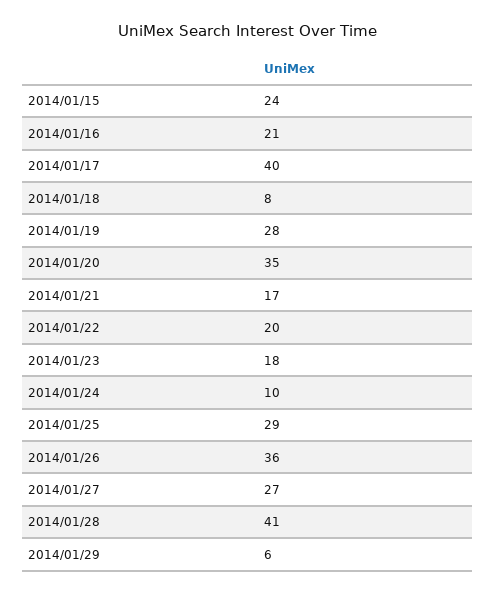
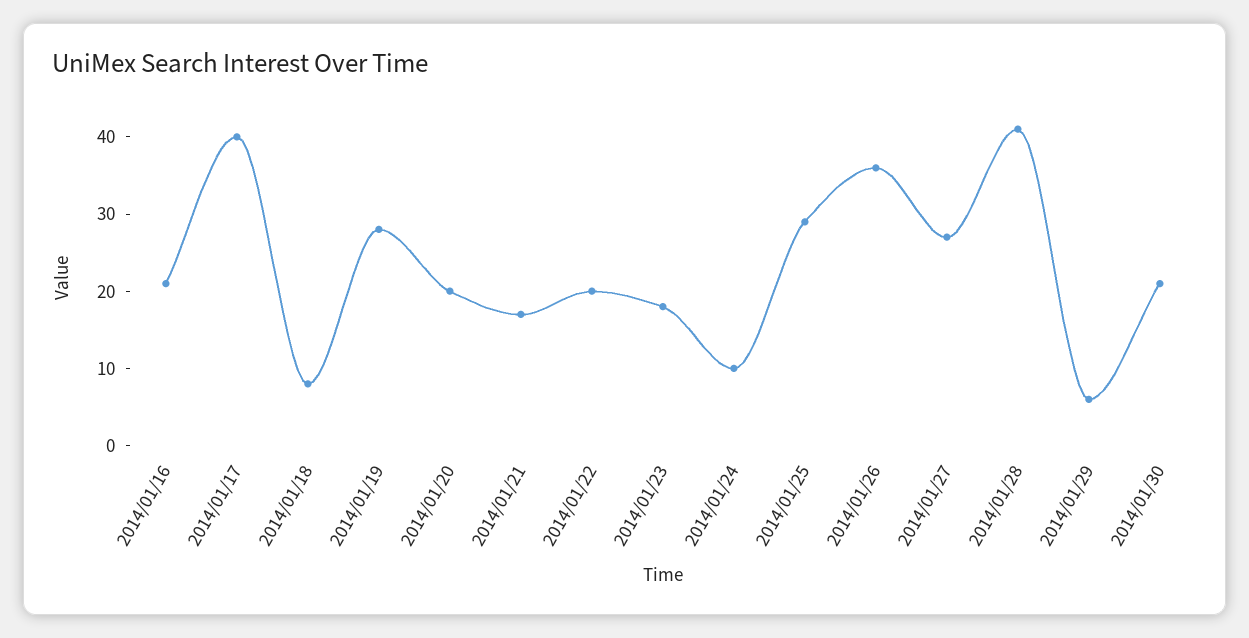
2014/01/15: 24 -> none
2014/01/20: 35 -> 20
2014/01/30: none -> 20

